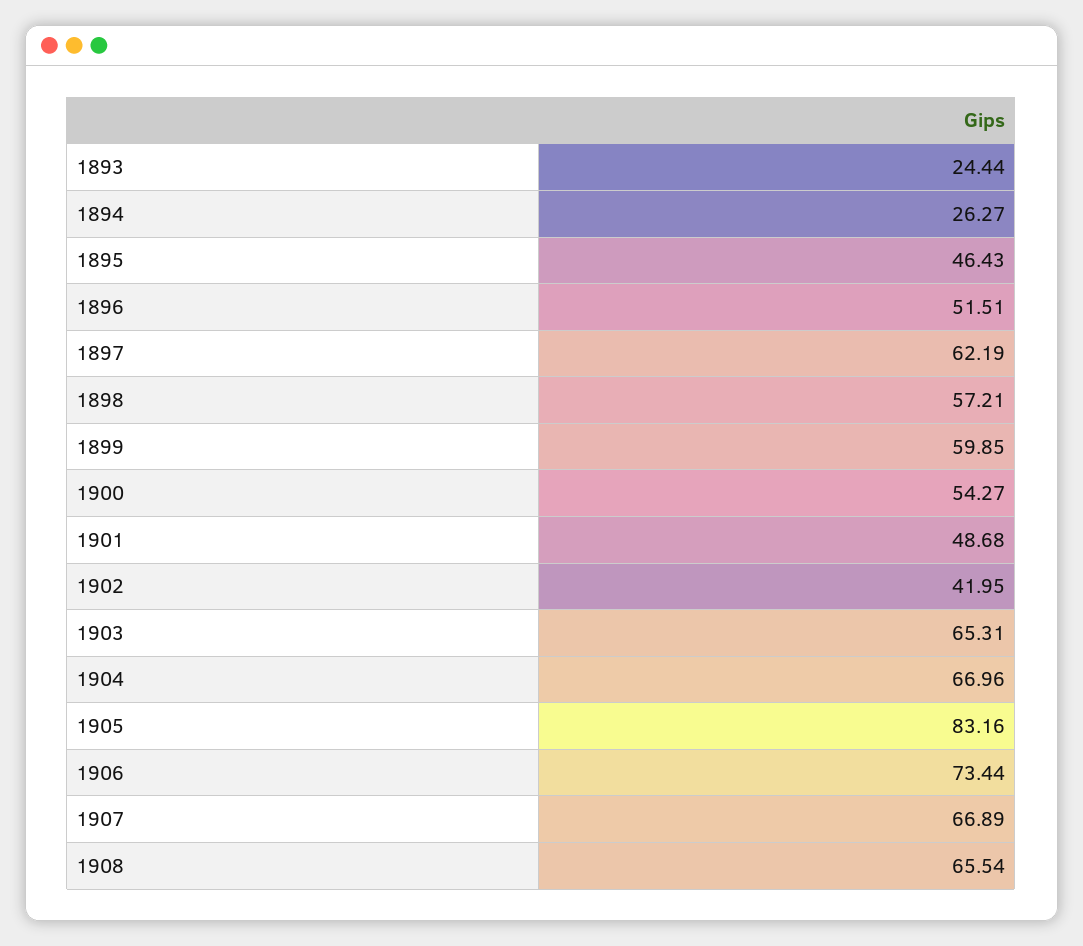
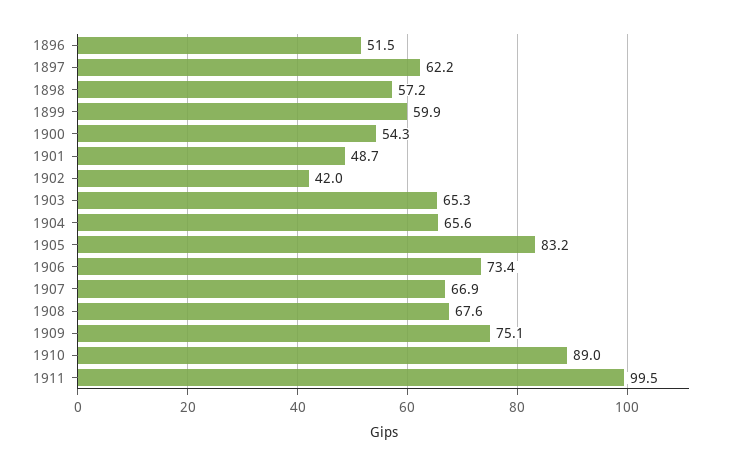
1893: 24.44 -> none
1894: 26.27 -> none
1895: 46.43 -> none
1904: 66.96 -> 65.6
1908: 65.54 -> 67.6
1909: none -> 75.1
1910: none -> 89
1911: none -> 99.5

